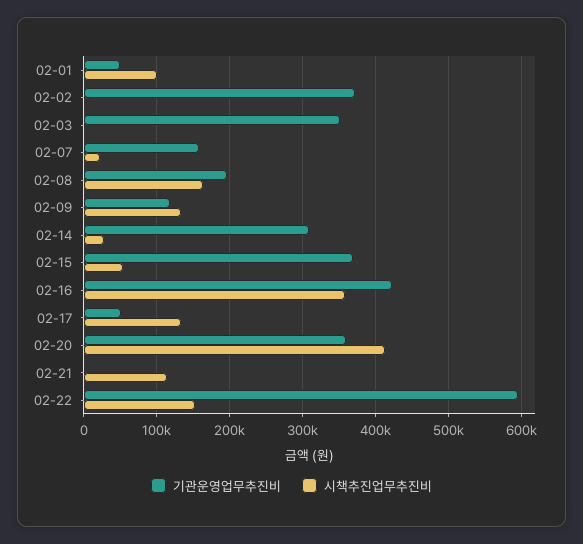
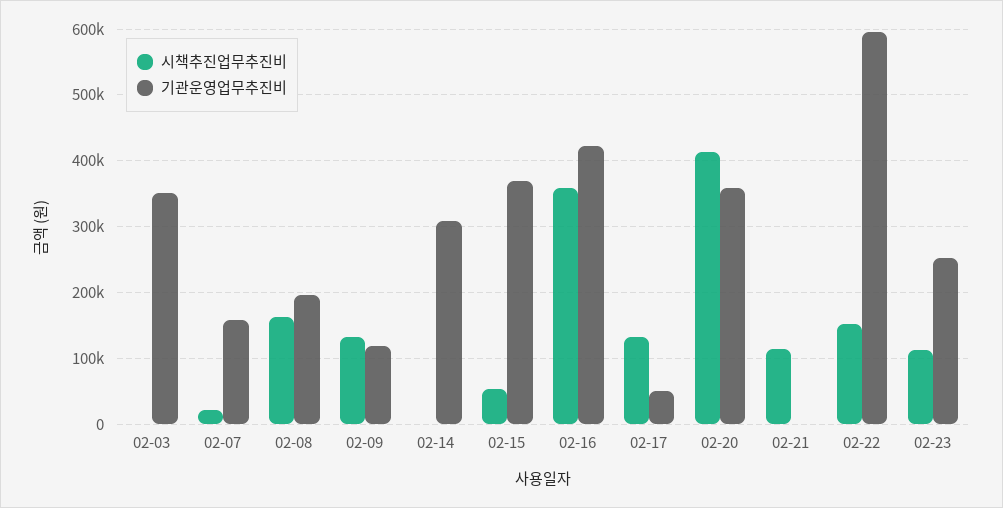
기관운영업무추진비, 02-01: 50000 -> none
시책추진업무추진비, 02-01: 100000 -> none
기관운영업무추진비, 02-02: 370000 -> none
시책추진업무추진비, 02-02: 0 -> none
시책추진업무추진비, 02-14: 30000 -> 0
시책추진업무추진비, 02-23: none -> 110000
기관운영업무추진비, 02-23: none -> 250000

